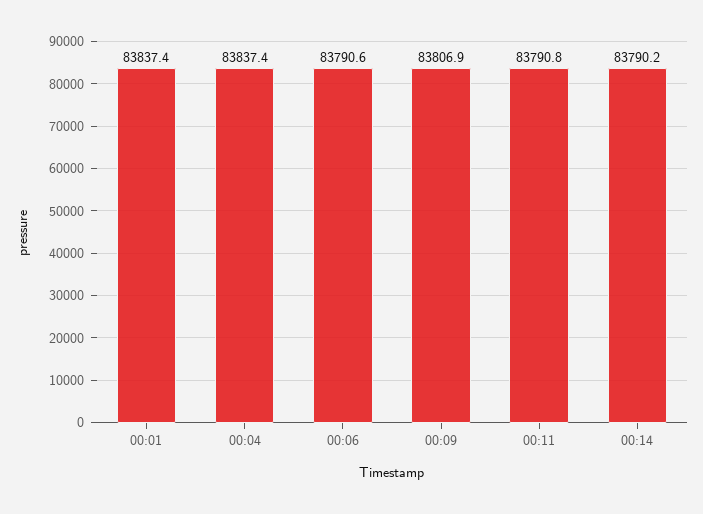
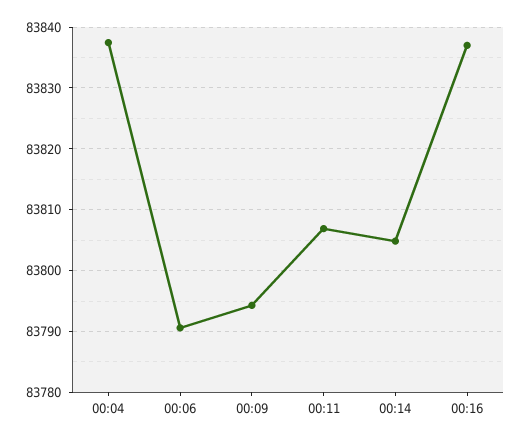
00:01: 83837.4 -> none
00:09: 83806.9 -> 83794
00:11: 83790.8 -> 83807
00:14: 83790.2 -> 83805
00:16: none -> 83837

